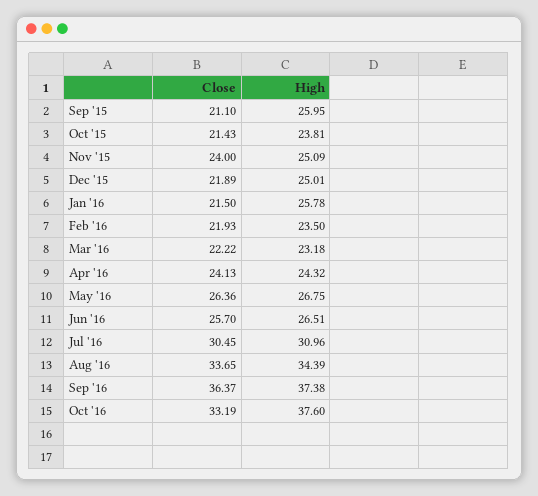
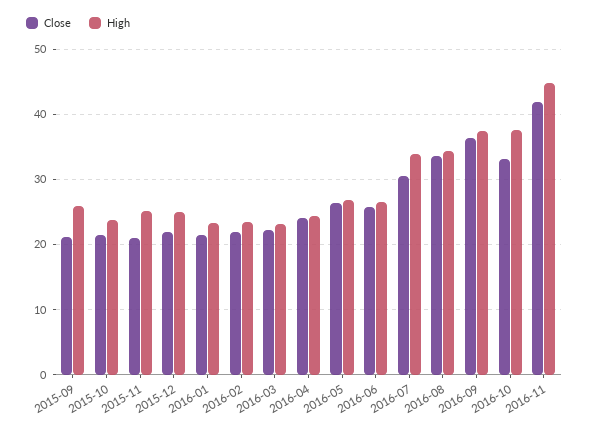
Close, Nov '15: 24 -> 21
High, Jan '16: 25.78 -> 23
High, Jul '16: 30.96 -> 34
Close, 2016-11: none -> 42
High, 2016-11: none -> 45

